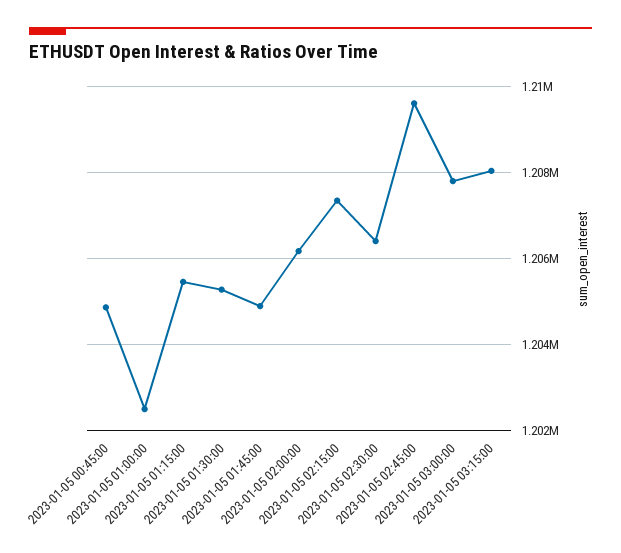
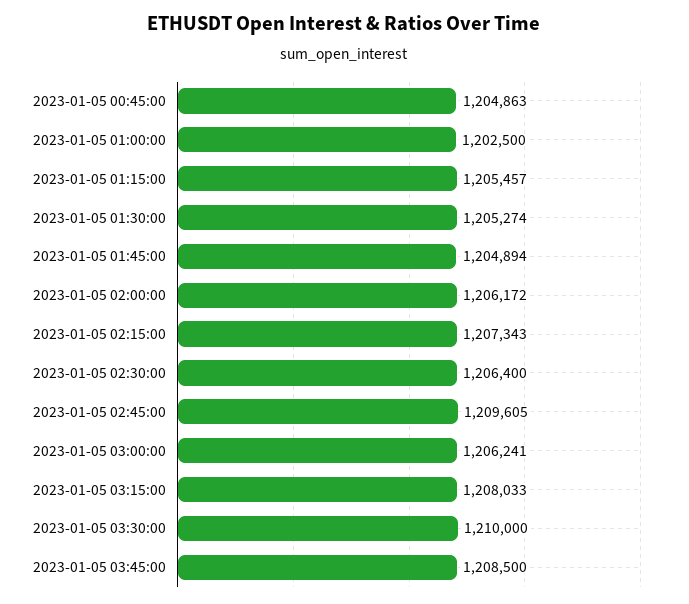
2023-01-05 03:00:00: 1207800 -> 1206241
2023-01-05 03:30:00: none -> 1210000
2023-01-05 03:45:00: none -> 1208500

